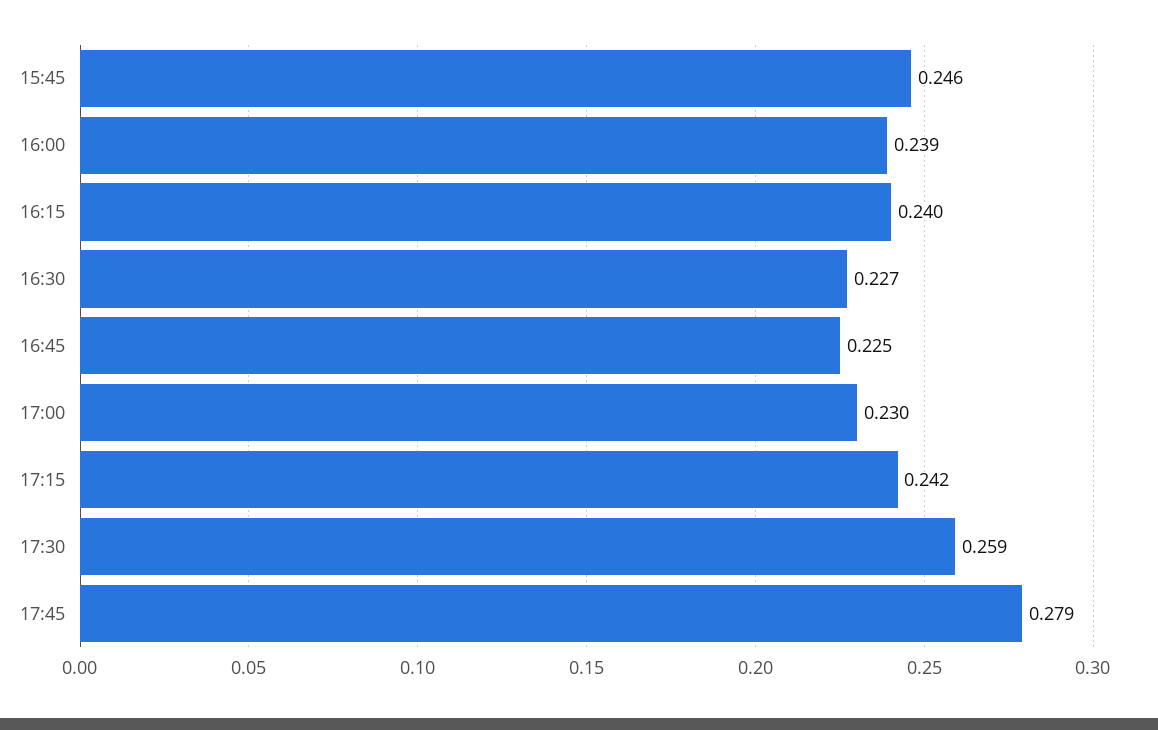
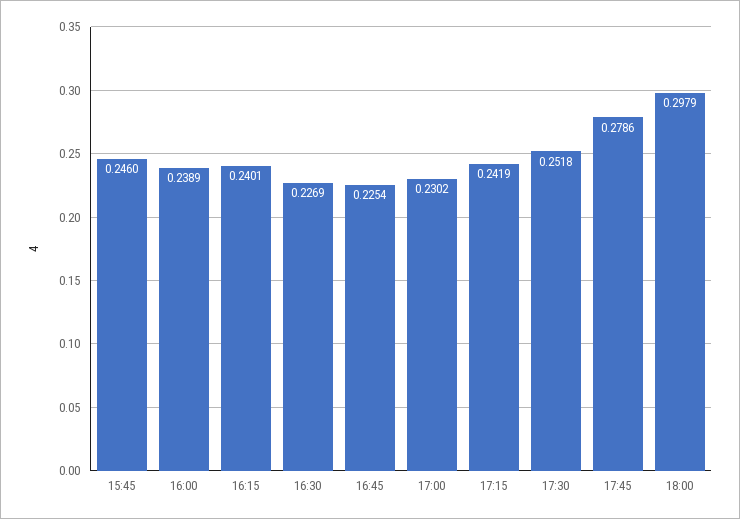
17:30: 0.259 -> 0.2518
18:00: none -> 0.2979

